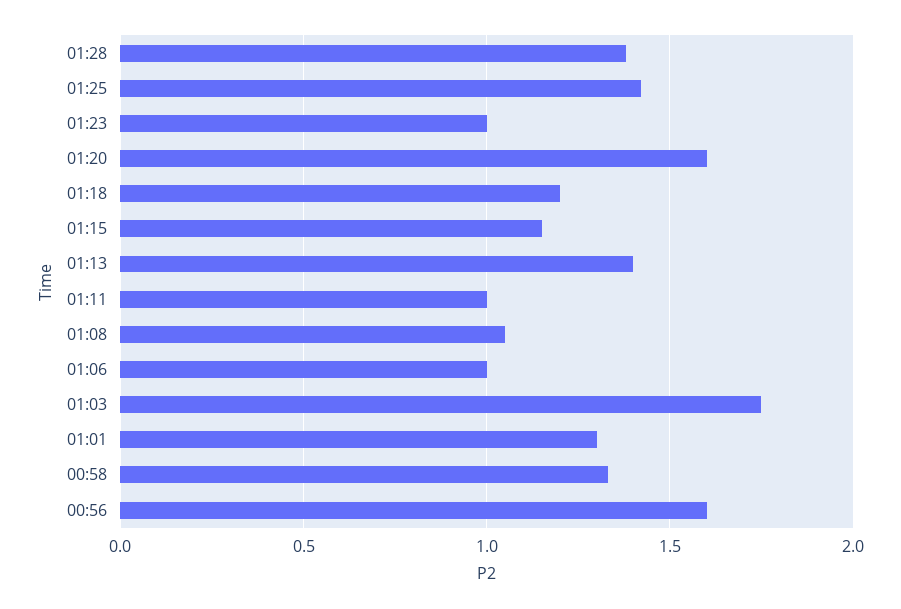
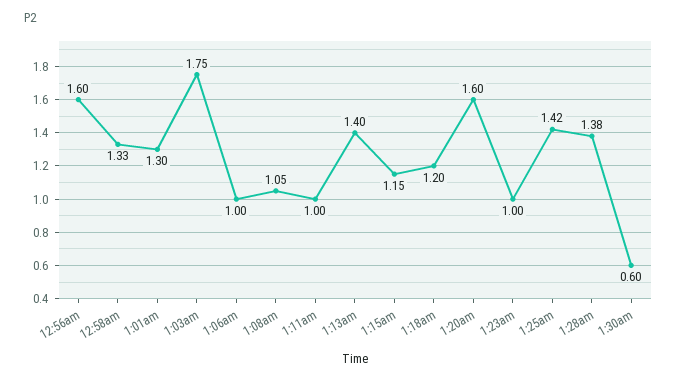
1:30am: none -> 0.6

